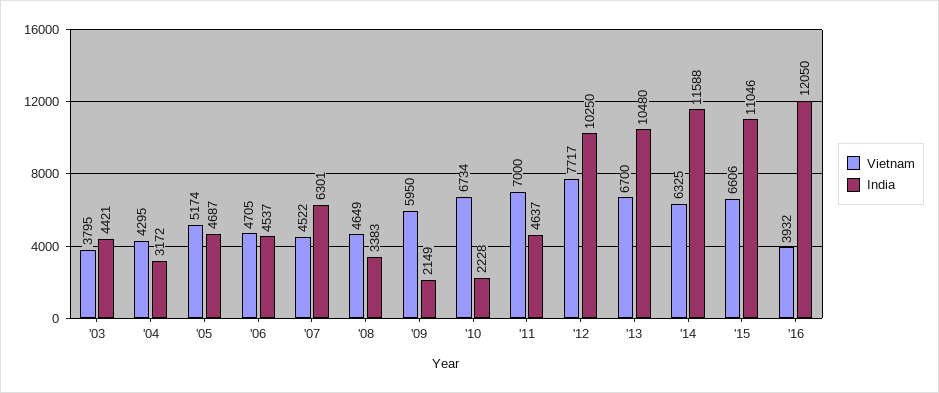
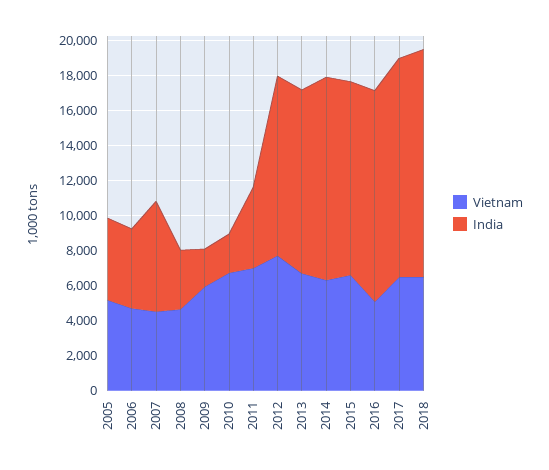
Vietnam, '03: 3795 -> none
India, '03: 4421 -> none
Vietnam, '04: 4295 -> none
India, '04: 3172 -> none
Vietnam, '16: 3932 -> 5000
Vietnam, 2017: none -> 6500
India, 2017: none -> 12500
Vietnam, 2018: none -> 6500
India, 2018: none -> 13000

